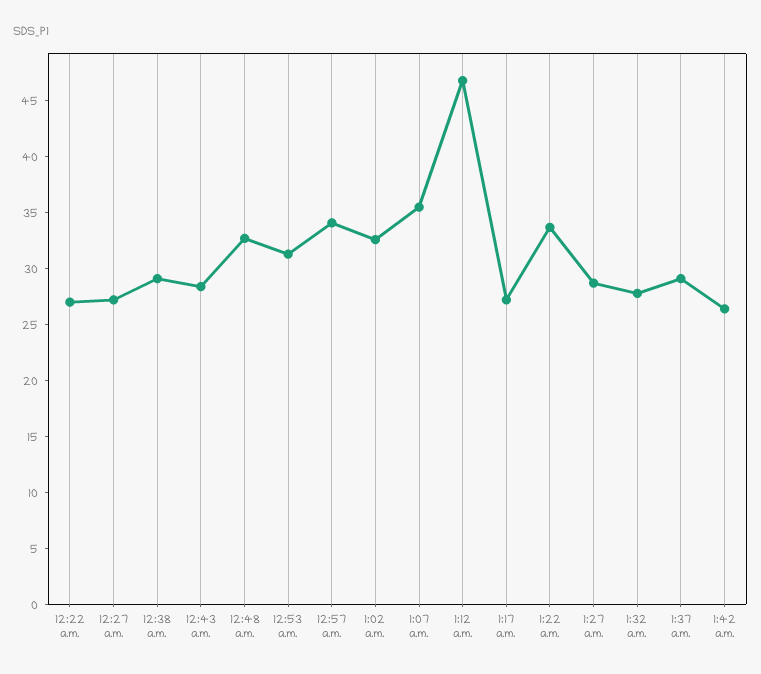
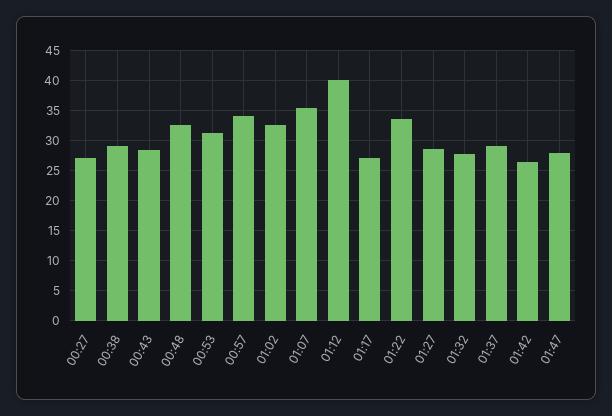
12:22 a.m.: 27 -> none
1:12 a.m.: 47 -> 40
01:47: none -> 27.5

